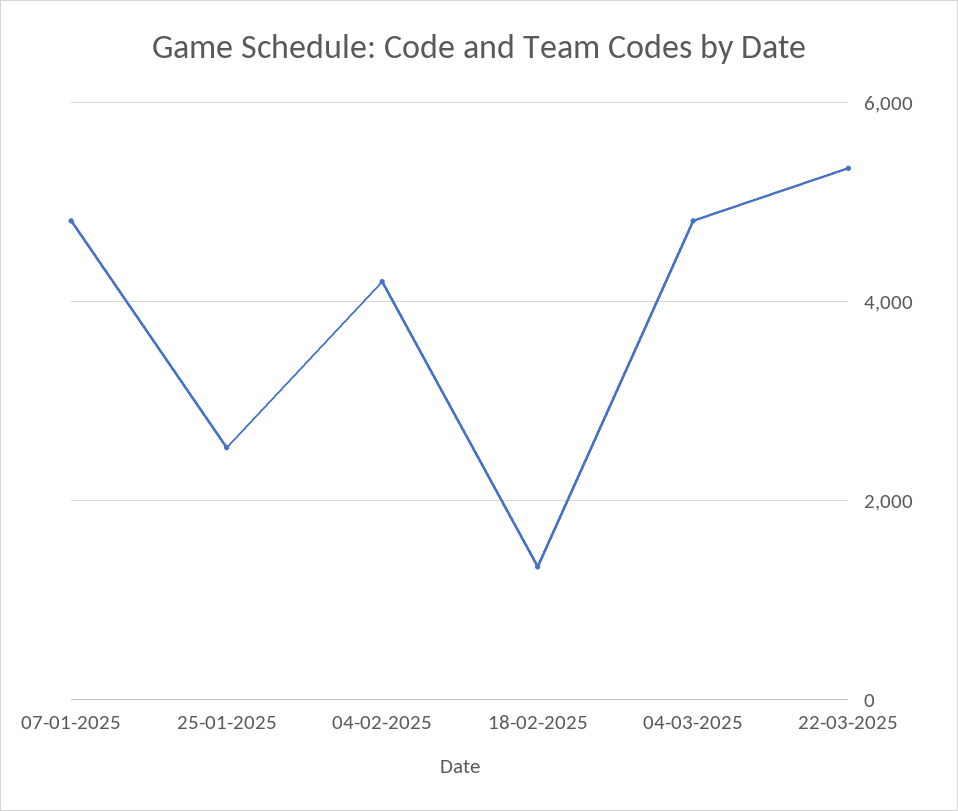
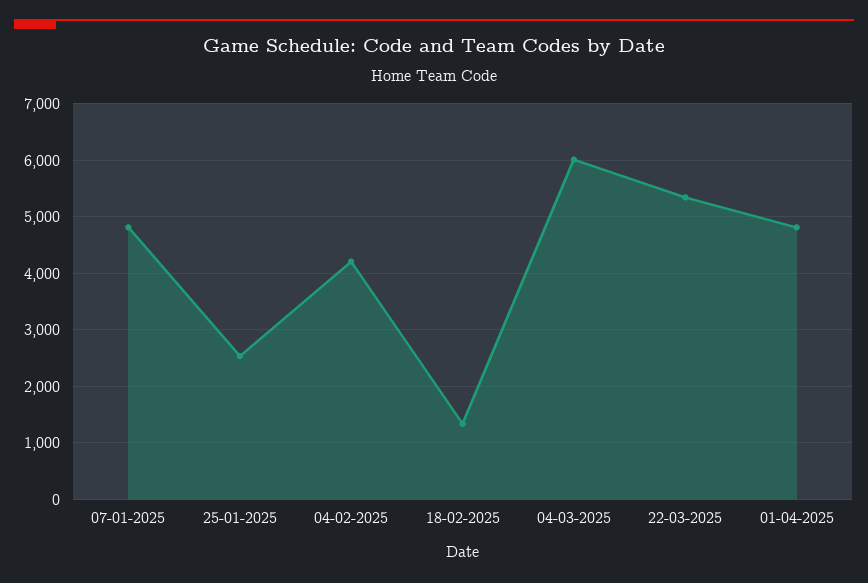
04-03-2025: 4800 -> 6000
01-04-2025: none -> 4800

